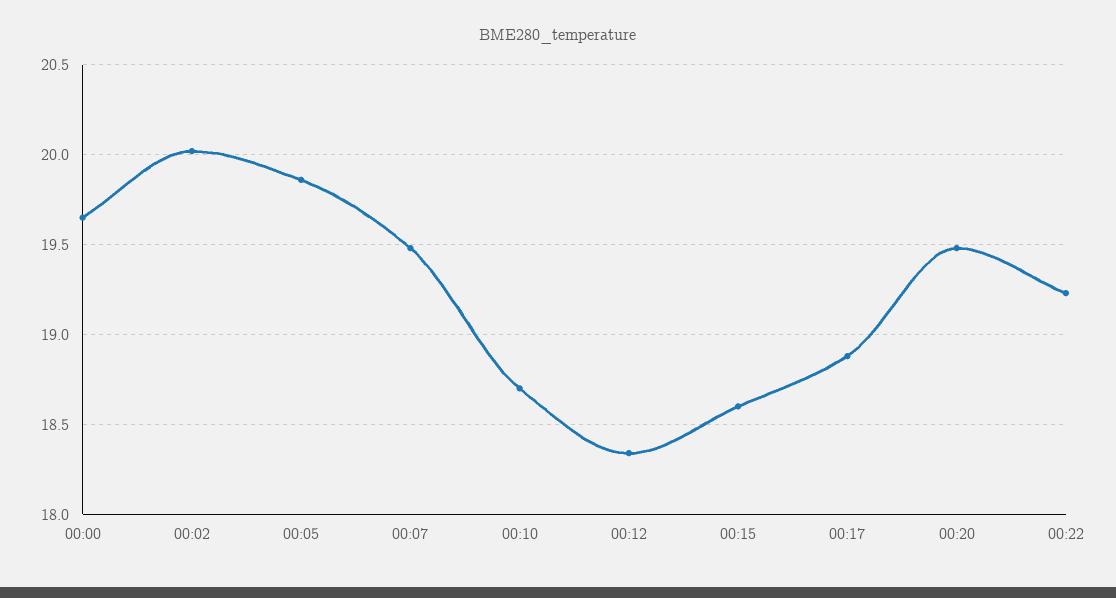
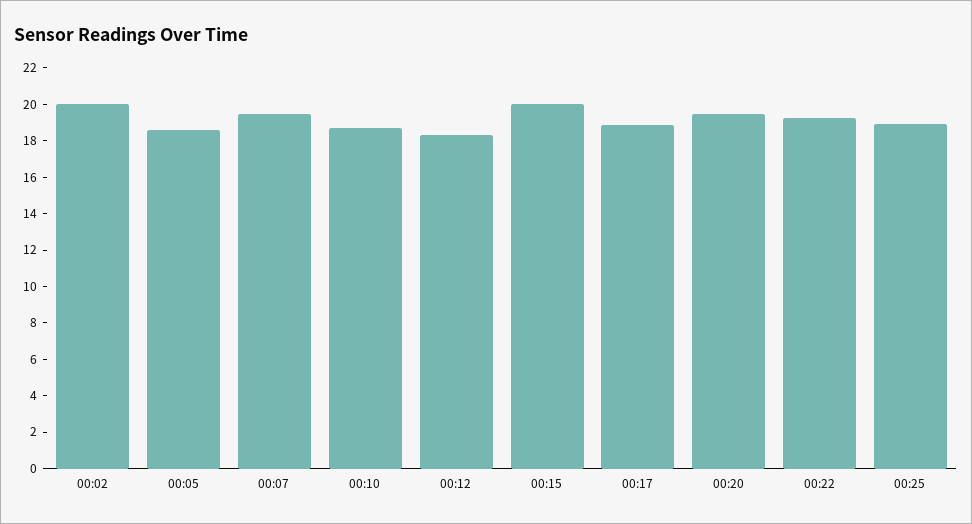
00:00: 19.65 -> none
00:05: 19.85 -> 18.5
00:15: 18.6 -> 20
00:25: none -> 19

